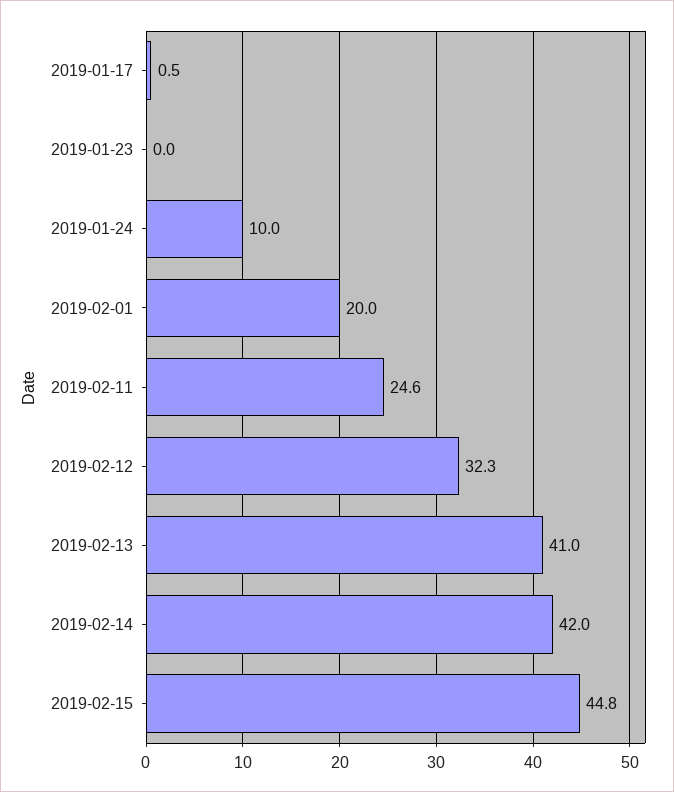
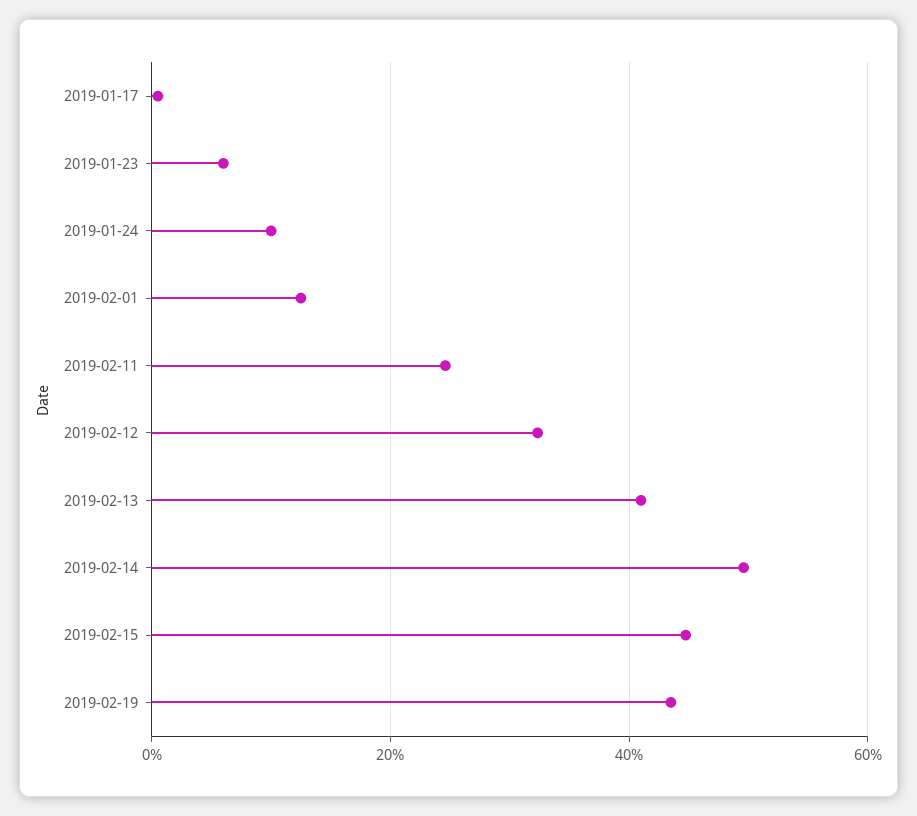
2019-01-23: 0 -> 6
2019-02-01: 20 -> 12
2019-02-14: 42 -> 50
2019-02-19: none -> 44

